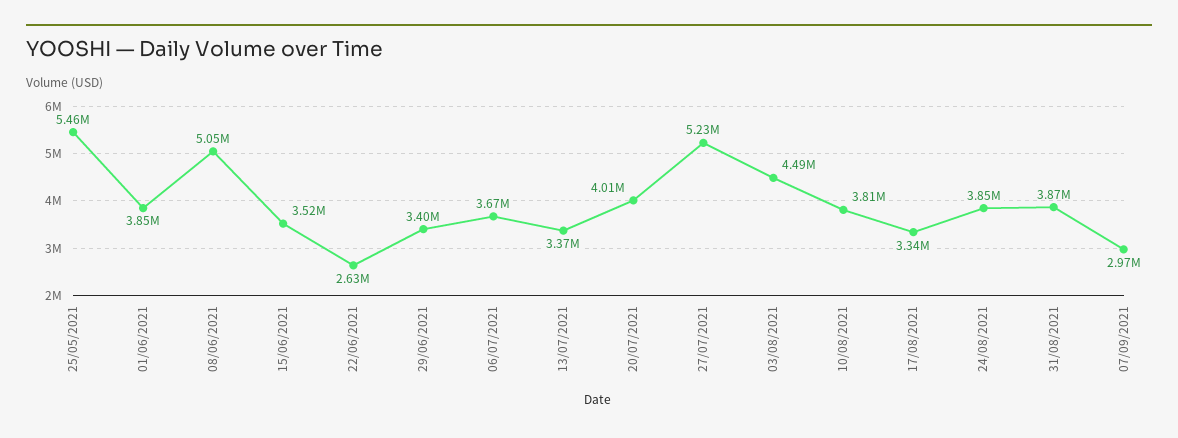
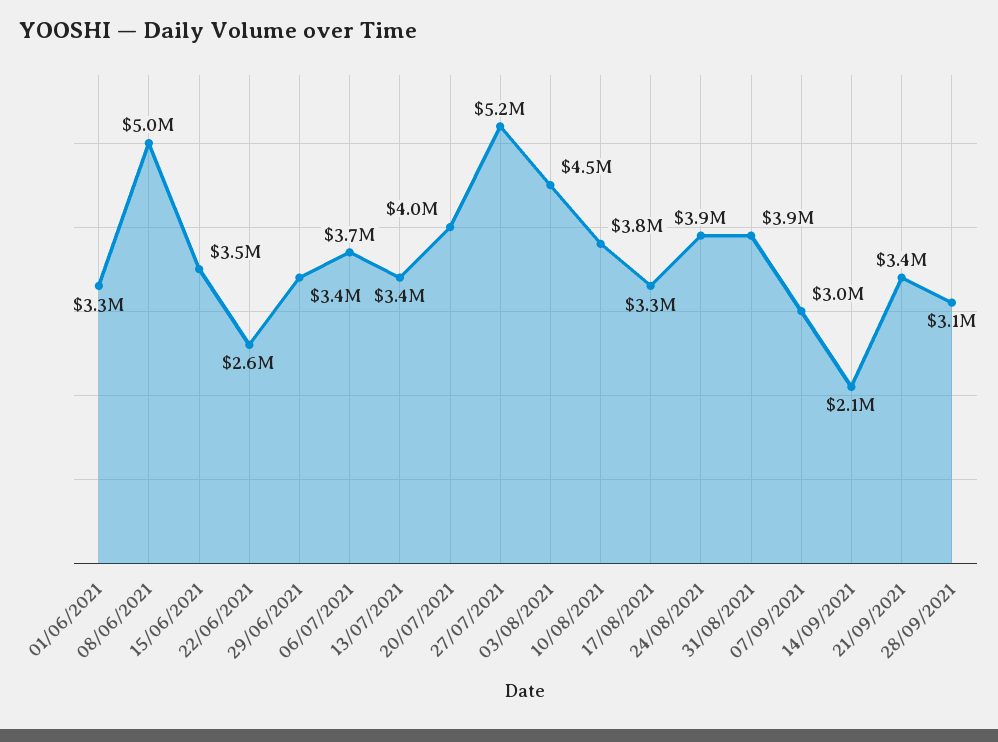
25/05/2021: 5460000 -> none
01/06/2021: 3850000 -> 3300000
14/09/2021: none -> 2100000
21/09/2021: none -> 3400000
28/09/2021: none -> 3100000

